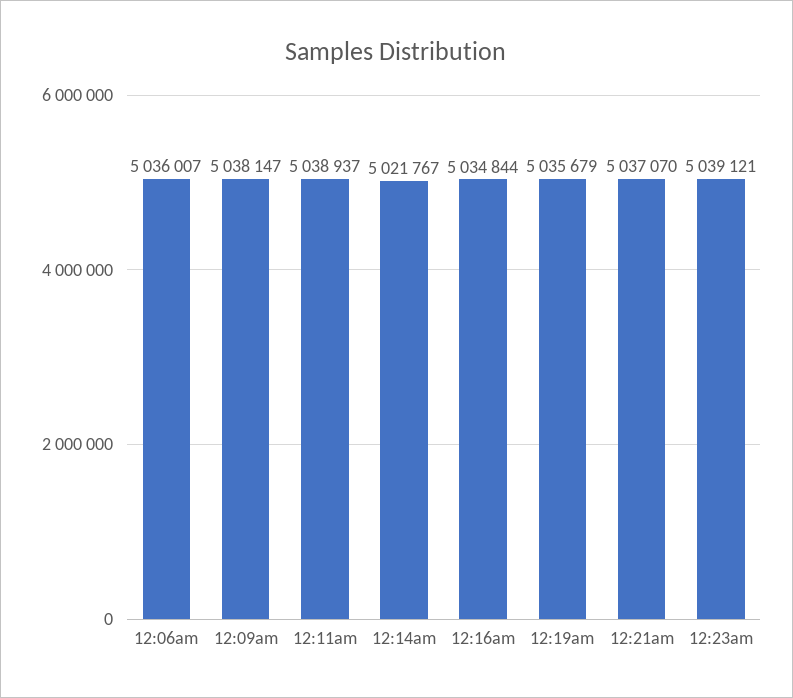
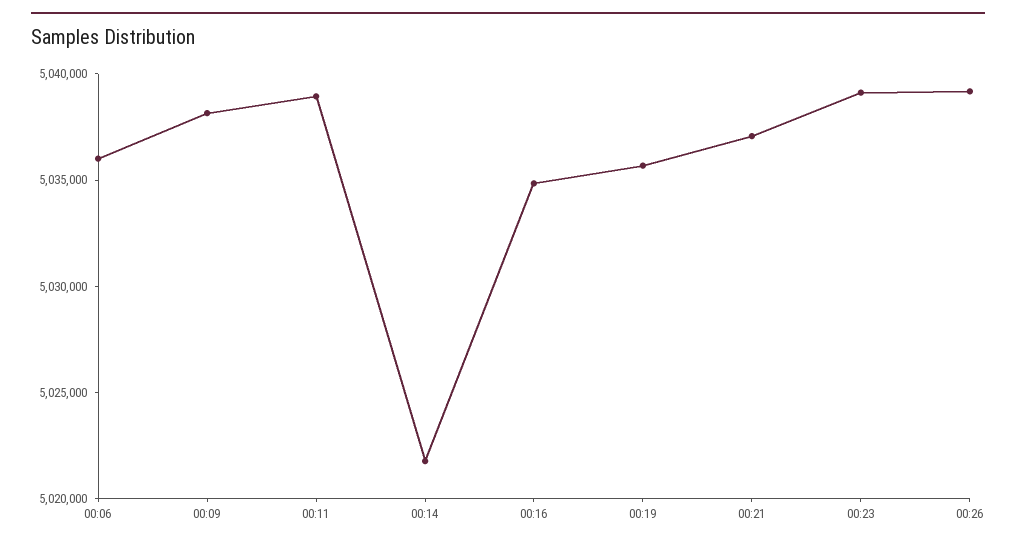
00:26: none -> 5039000

